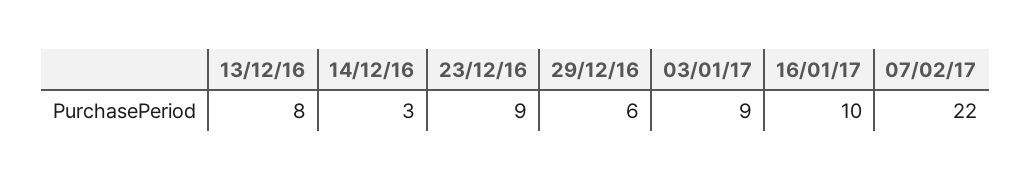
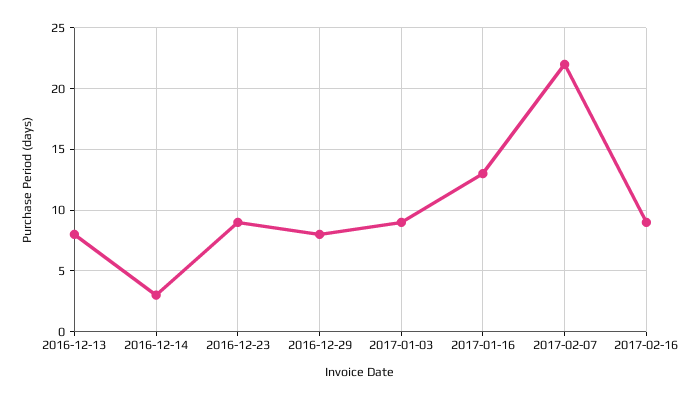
29/12/16: 6 -> 8
16/01/17: 10 -> 13
2017-02-16: none -> 9

